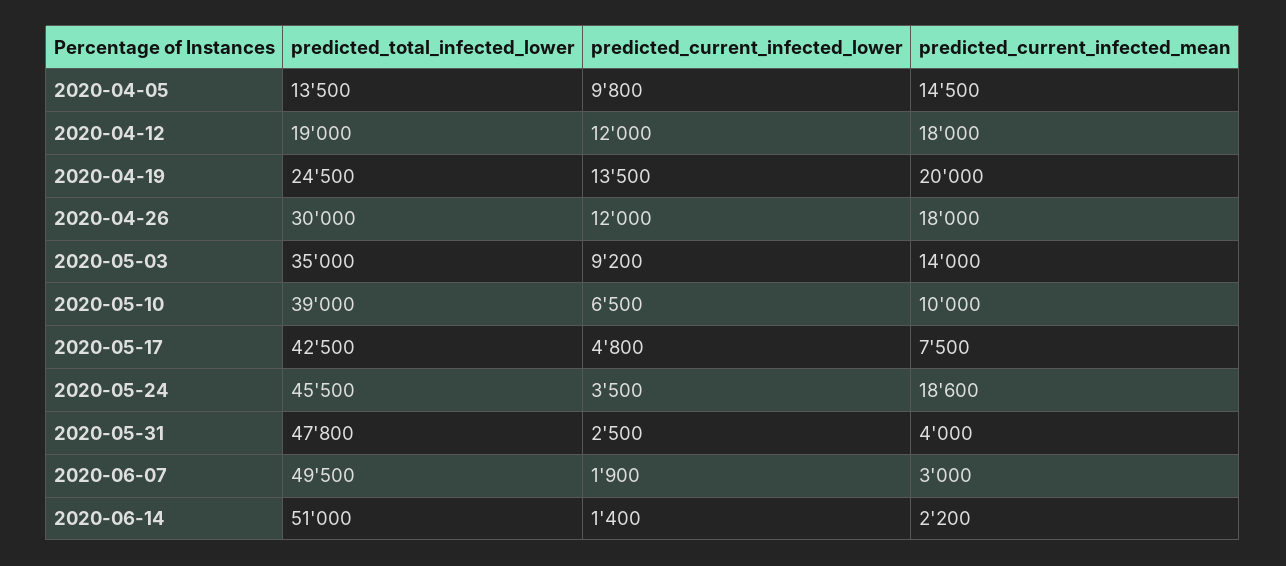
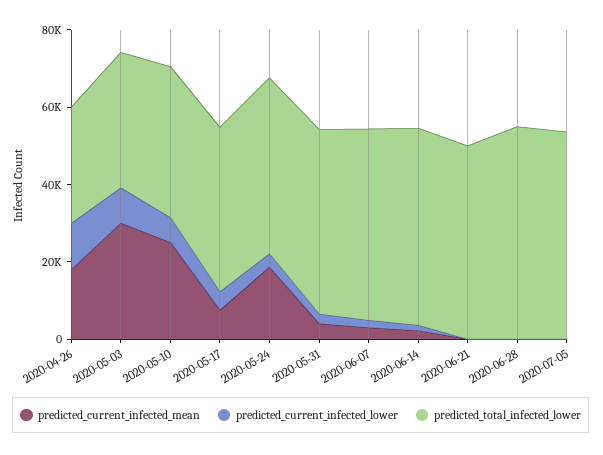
predicted_total_infected_lower, 2020-04-05: 13500 -> none
predicted_current_infected_lower, 2020-04-05: 9800 -> none
predicted_current_infected_mean, 2020-04-05: 14500 -> none
predicted_total_infected_lower, 2020-04-12: 19000 -> none
predicted_current_infected_lower, 2020-04-12: 12000 -> none
predicted_current_infected_mean, 2020-04-12: 18000 -> none
predicted_total_infected_lower, 2020-04-19: 24500 -> none
predicted_current_infected_lower, 2020-04-19: 13500 -> none
predicted_current_infected_mean, 2020-04-19: 20000 -> none
predicted_current_infected_mean, 2020-05-03: 14000 -> 30000
predicted_current_infected_mean, 2020-05-10: 10000 -> 25000
predicted_current_infected_mean, 2020-06-21: none -> 0
predicted_current_infected_lower, 2020-06-21: none -> 0
predicted_total_infected_lower, 2020-06-21: none -> 50000
predicted_current_infected_mean, 2020-06-28: none -> 0
predicted_current_infected_lower, 2020-06-28: none -> 0
predicted_total_infected_lower, 2020-06-28: none -> 55000
predicted_current_infected_mean, 2020-07-05: none -> 0
predicted_current_infected_lower, 2020-07-05: none -> 0
predicted_total_infected_lower, 2020-07-05: none -> 55000

